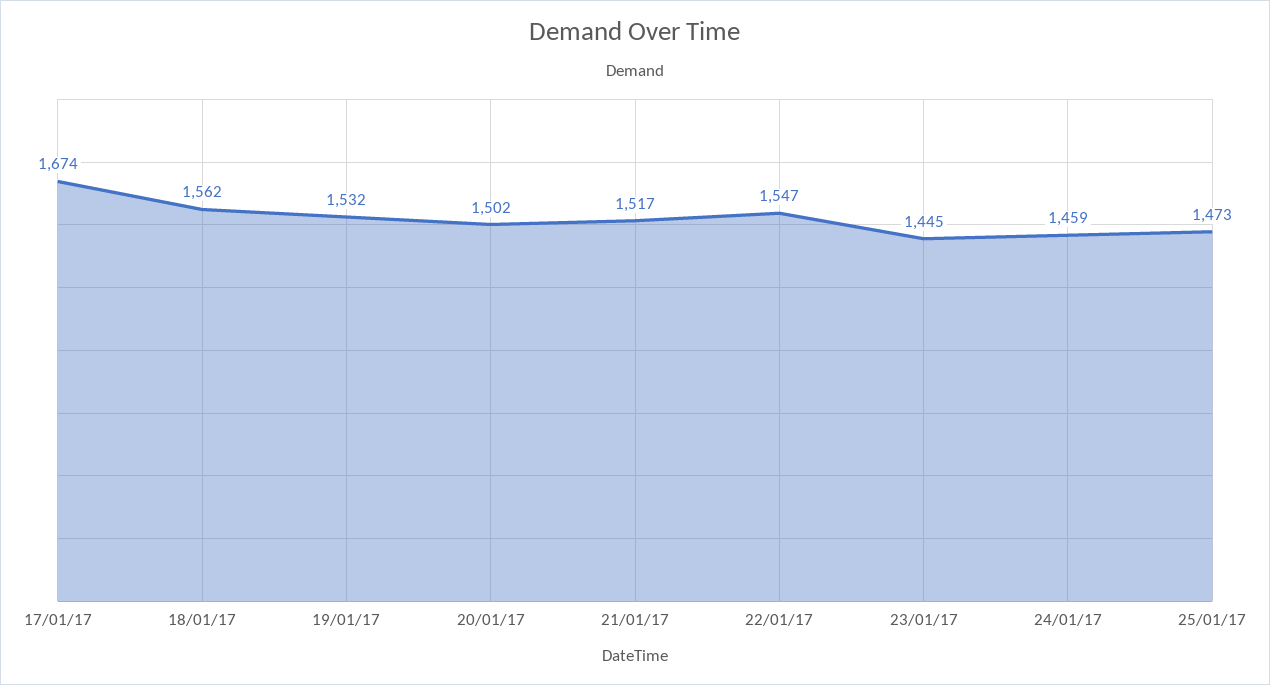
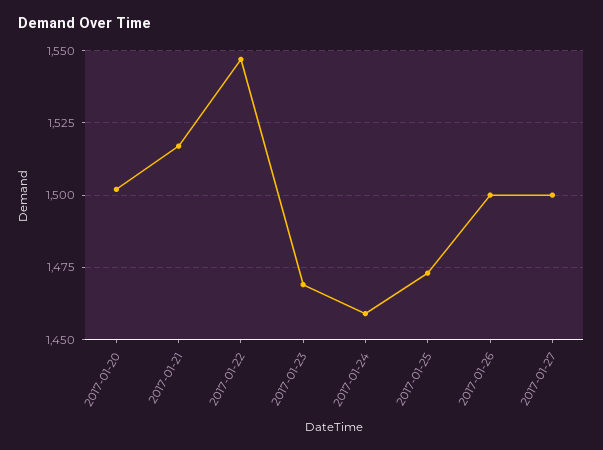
17/01/17: 1674 -> none
18/01/17: 1562 -> none
19/01/17: 1532 -> none
23/01/17: 1445 -> 1470
2017-01-26: none -> 1500
2017-01-27: none -> 1500

